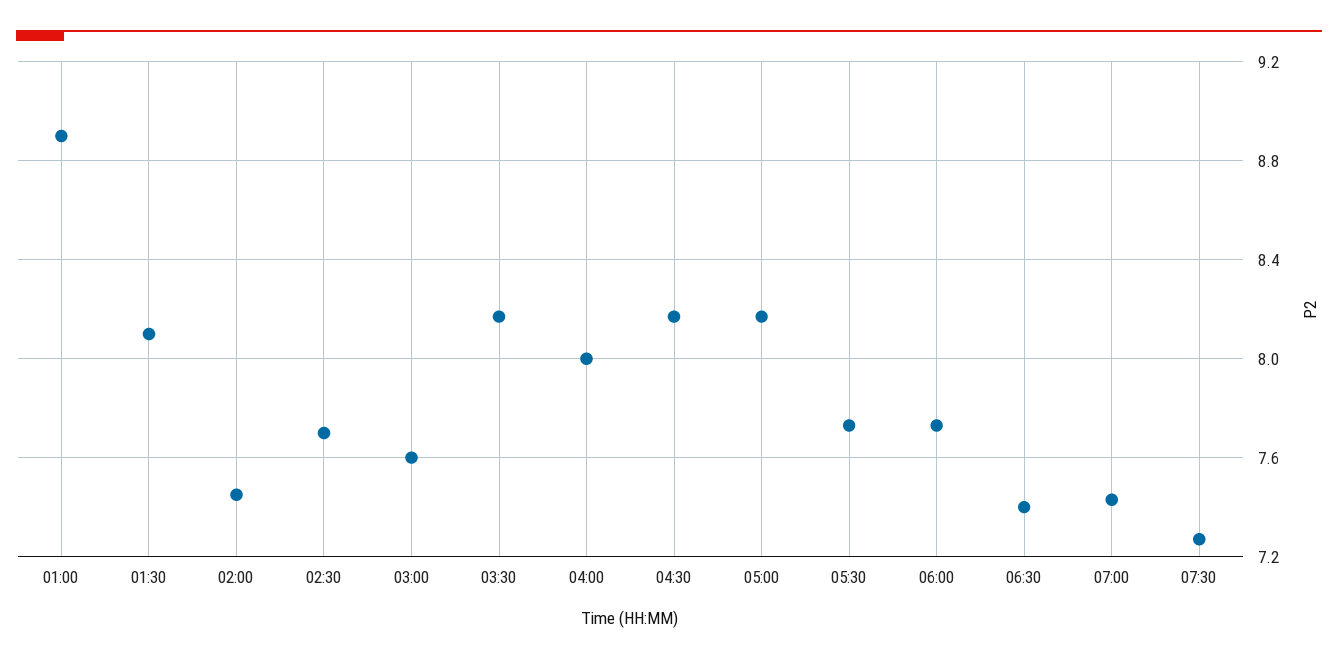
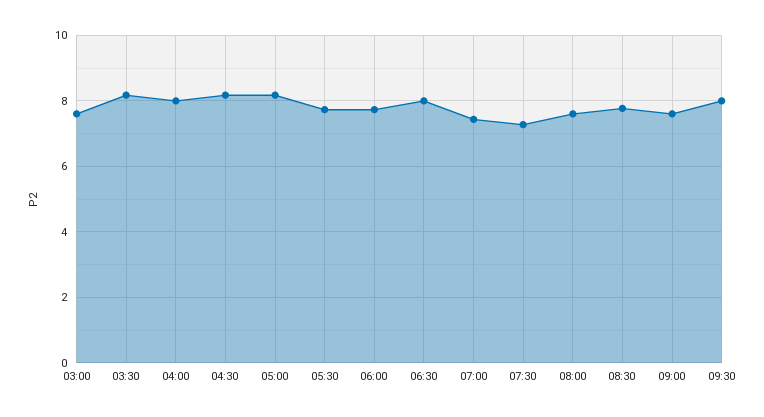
01:00: 8.9 -> none
01:30: 8.1 -> none
02:00: 7.45 -> none
02:30: 7.7 -> none
06:30: 7.4 -> 8
08:00: none -> 7.6
08:30: none -> 7.8
09:00: none -> 7.6
09:30: none -> 8

